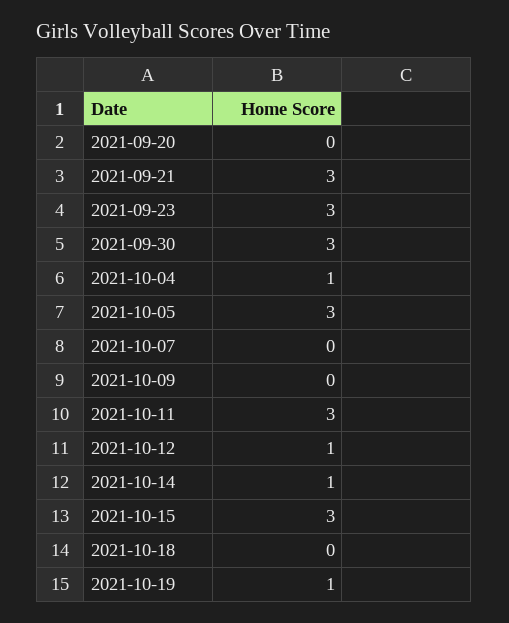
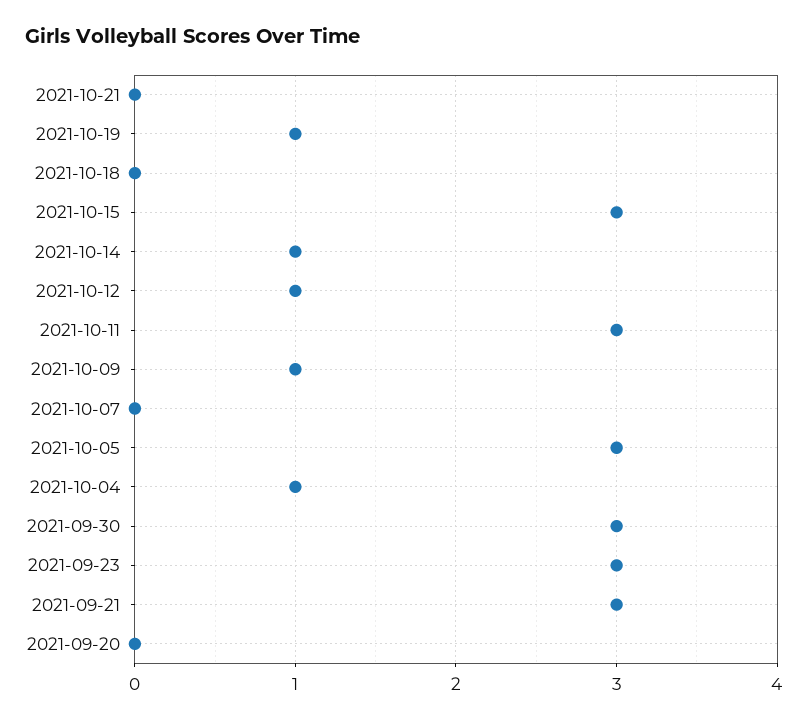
2021-10-09: 0 -> 1
2021-10-21: none -> 0

